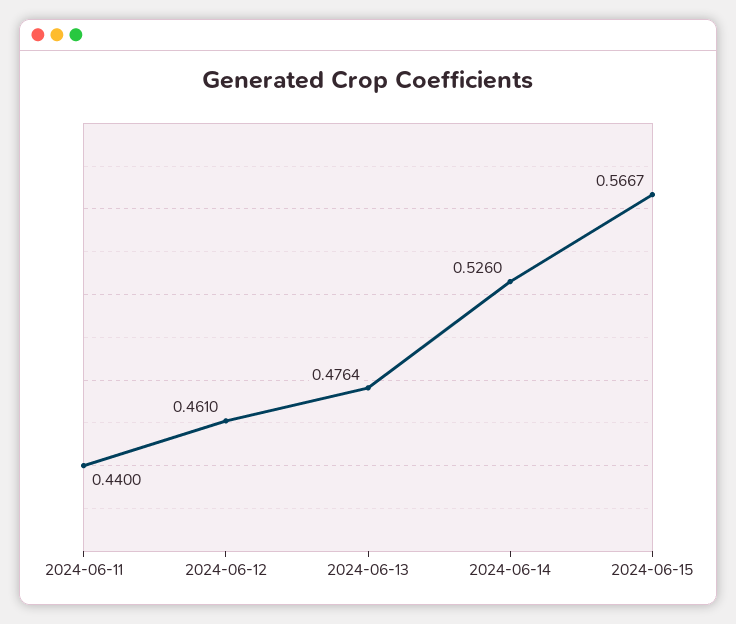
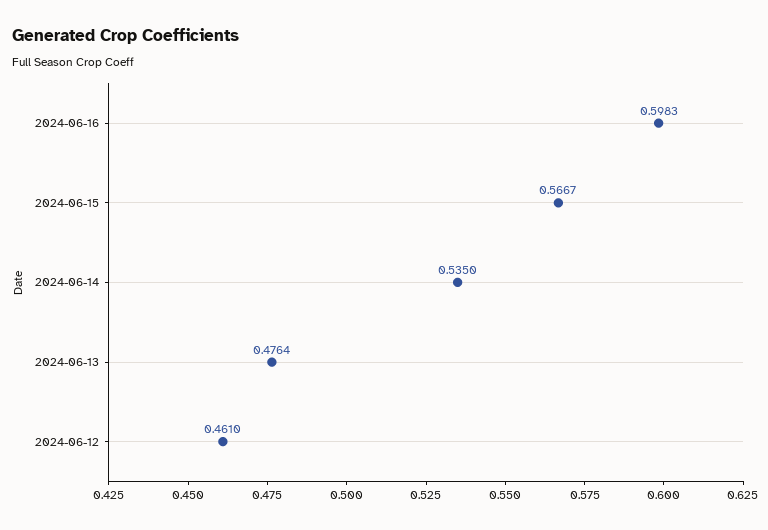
2024-06-11: 0.44 -> none
2024-06-14: 0.526 -> 0.535
2024-06-16: none -> 0.5983

